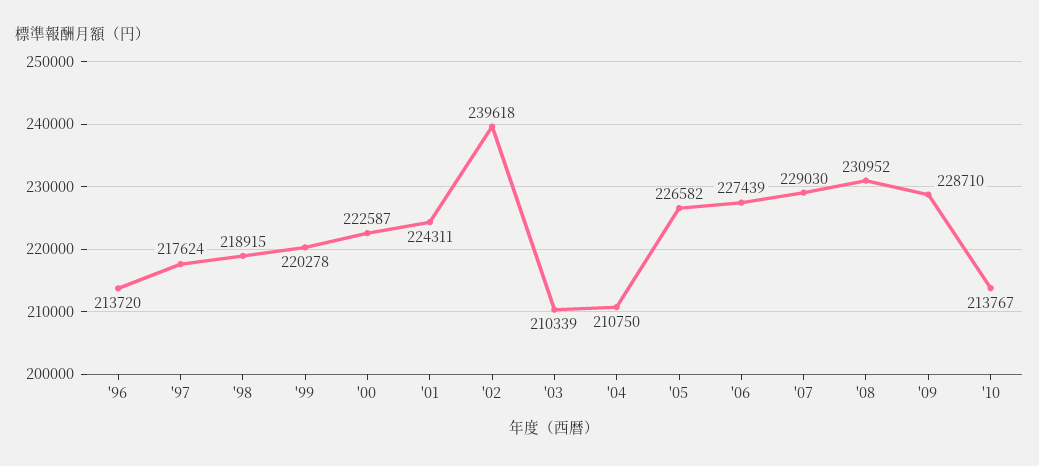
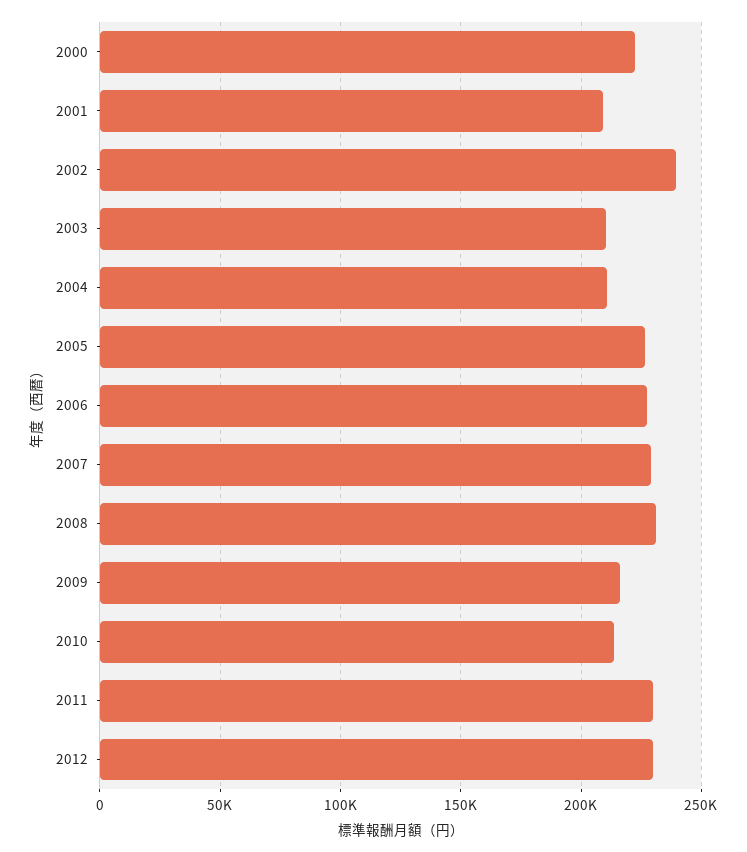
'96: 213720 -> none
'97: 217624 -> none
'98: 218915 -> none
'99: 220278 -> none
'01: 224311 -> 210000
'09: 228710 -> 215000
2011: none -> 230000
2012: none -> 230000

